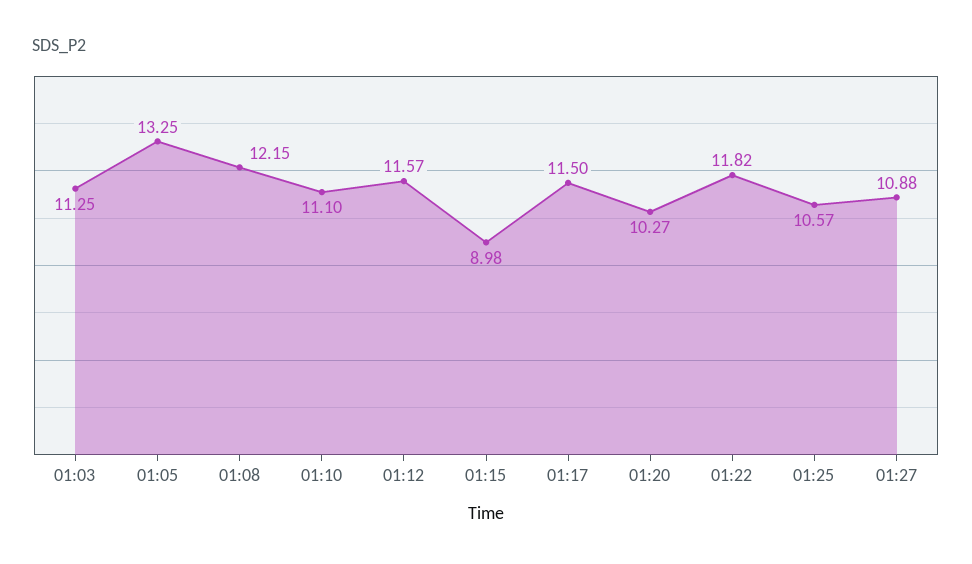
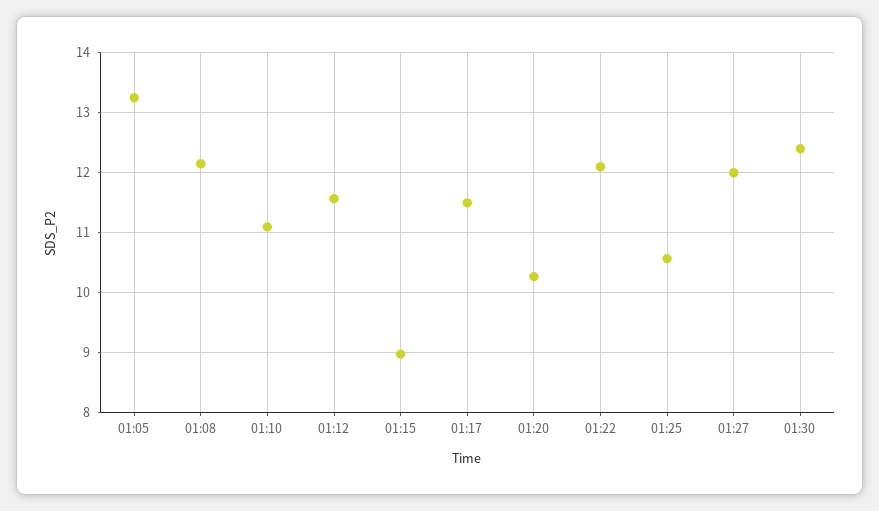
01:03: 11.25 -> none
01:22: 11.82 -> 12.1
01:27: 10.88 -> 12
01:30: none -> 12.4

